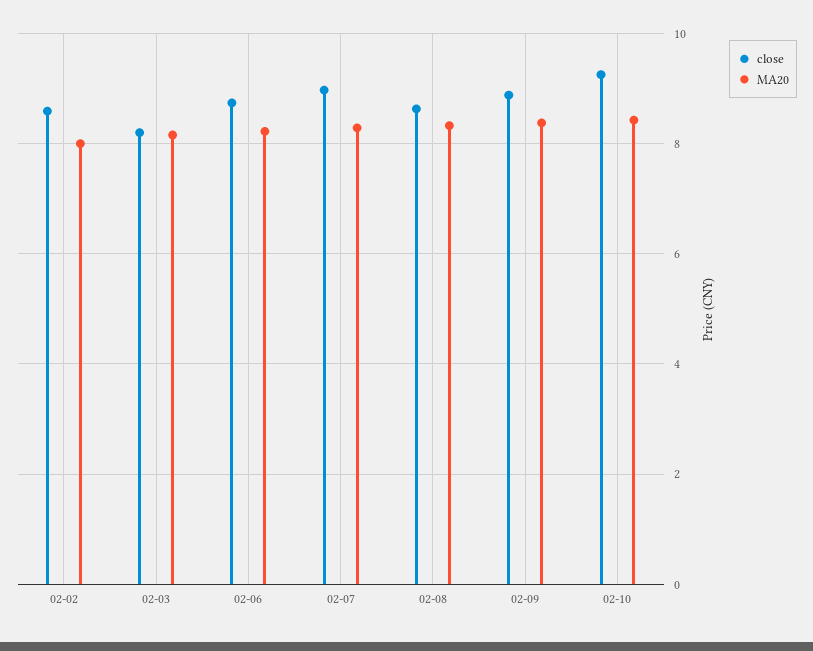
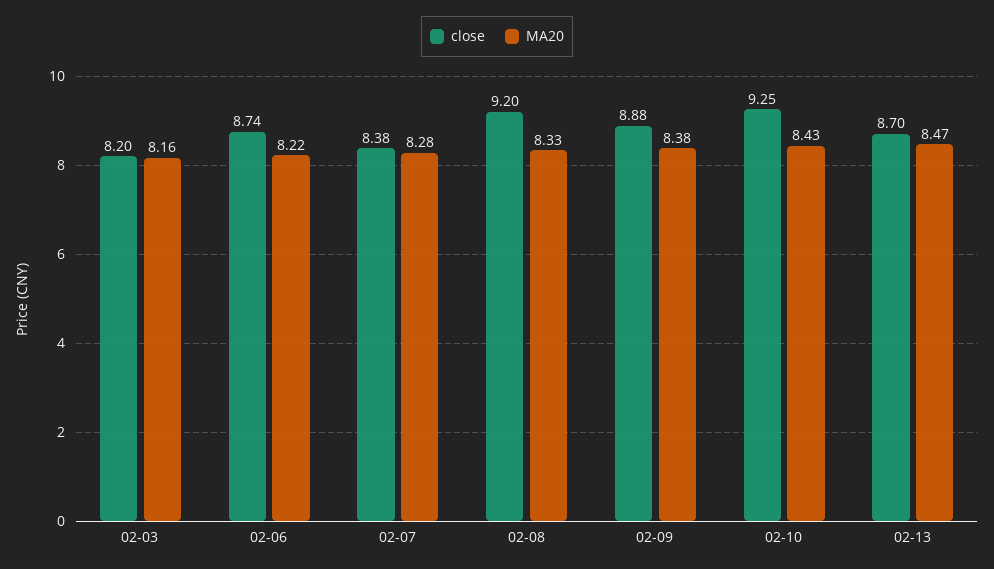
close, 02-02: 8.6 -> none
MA20, 02-02: 8 -> none
close, 02-07: 9 -> 8.38
close, 02-08: 8.6 -> 9.2
close, 02-13: none -> 8.7
MA20, 02-13: none -> 8.47

